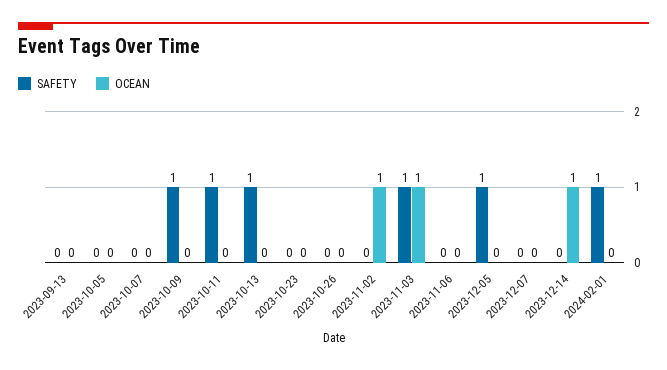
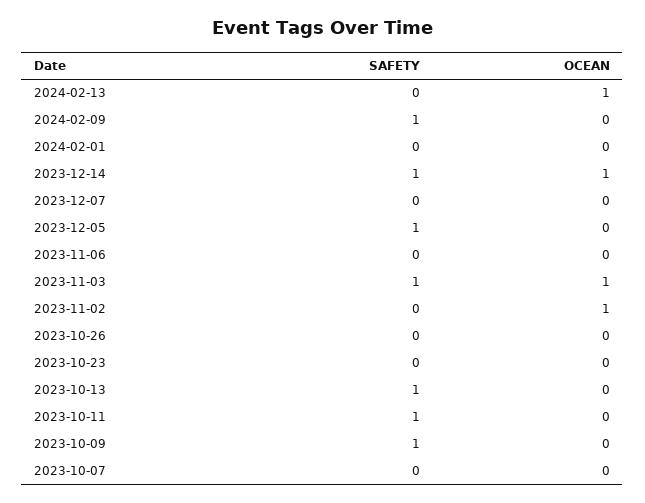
SAFETY, 2023-09-13: 0 -> none
OCEAN, 2023-09-13: 0 -> none
SAFETY, 2023-10-05: 0 -> none
OCEAN, 2023-10-05: 0 -> none
SAFETY, 2023-12-14: 0 -> 1
SAFETY, 2024-02-01: 1 -> 0
SAFETY, 2024-02-13: none -> 0
OCEAN, 2024-02-13: none -> 1
SAFETY, 2024-02-09: none -> 1
OCEAN, 2024-02-09: none -> 0

